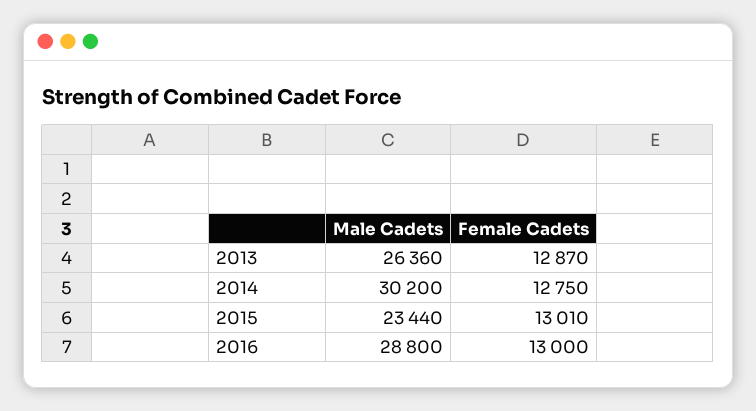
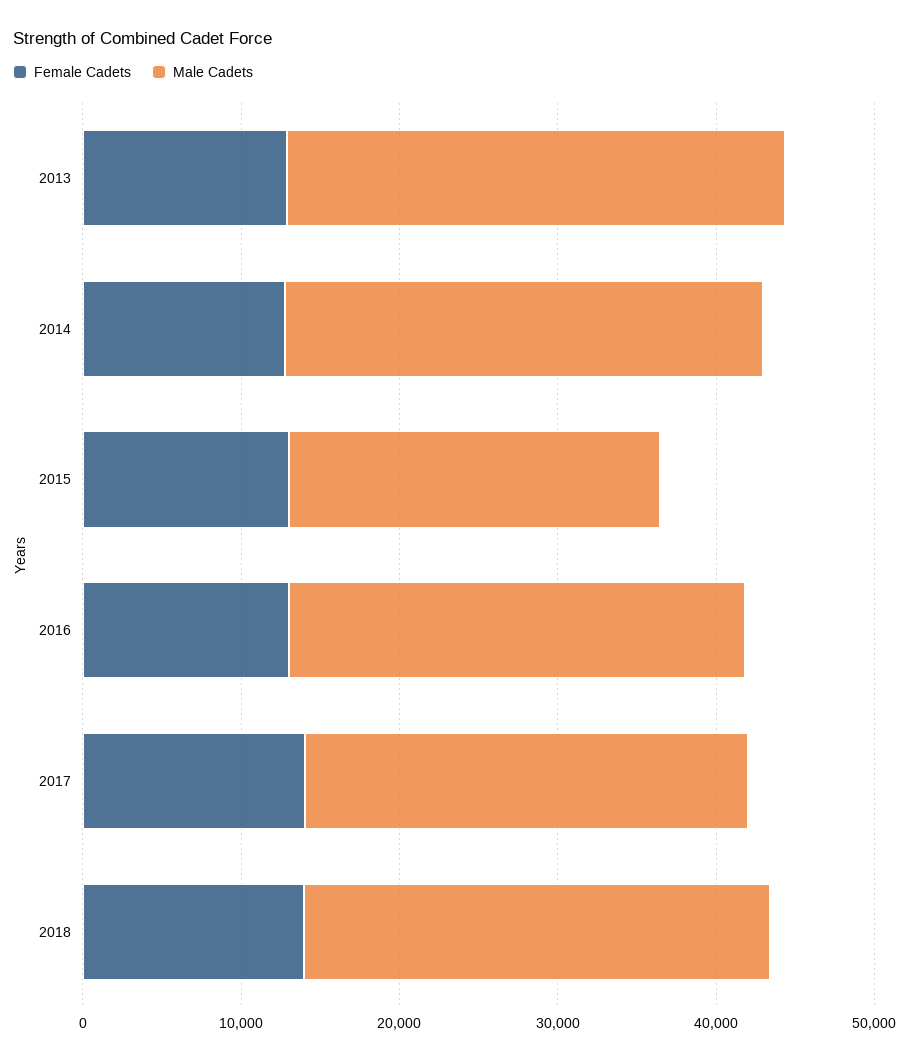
Male Cadets, 2013: 26360 -> 32000
Female Cadets, 2017: none -> 14000
Male Cadets, 2017: none -> 28000
Female Cadets, 2018: none -> 14000
Male Cadets, 2018: none -> 30000

